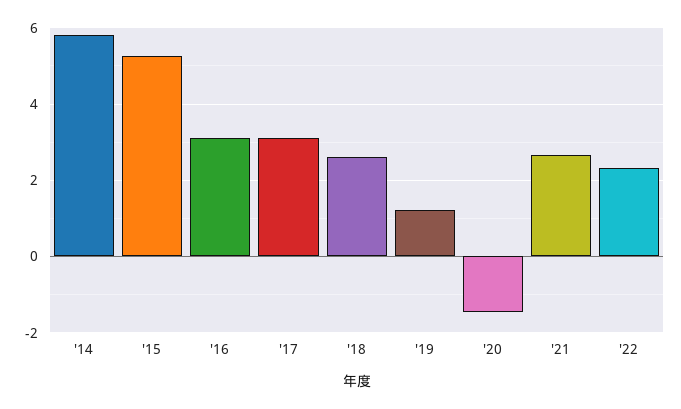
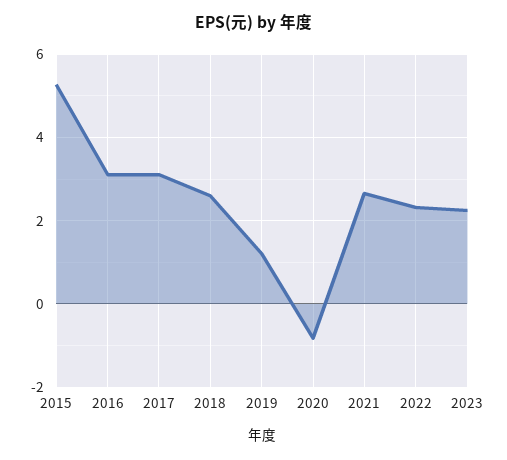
'14: 5.8 -> none
'20: -1.4 -> -0.8
2023: none -> 2.2

